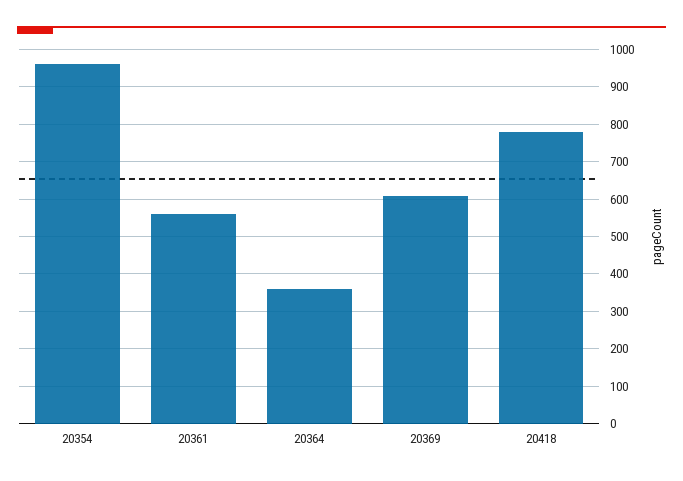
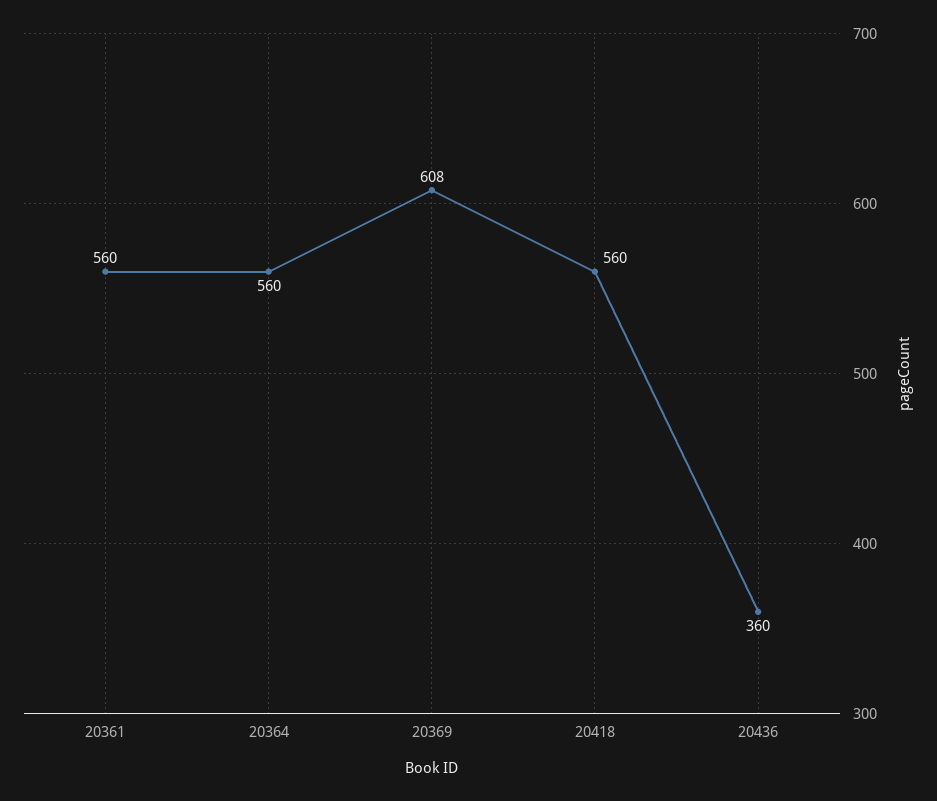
20354: 960 -> none
20364: 360 -> 560
20418: 780 -> 560
20436: none -> 360

